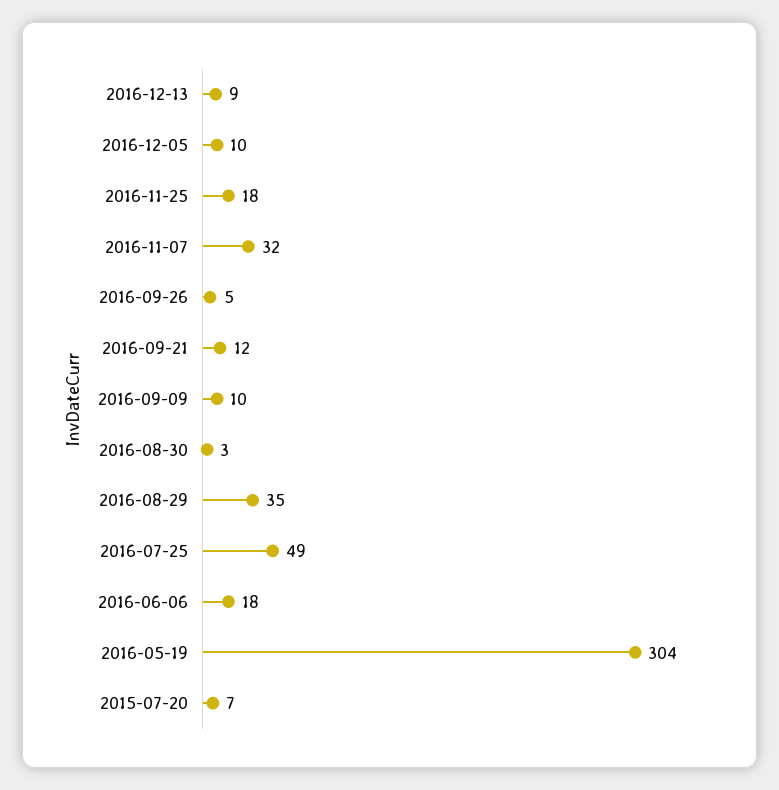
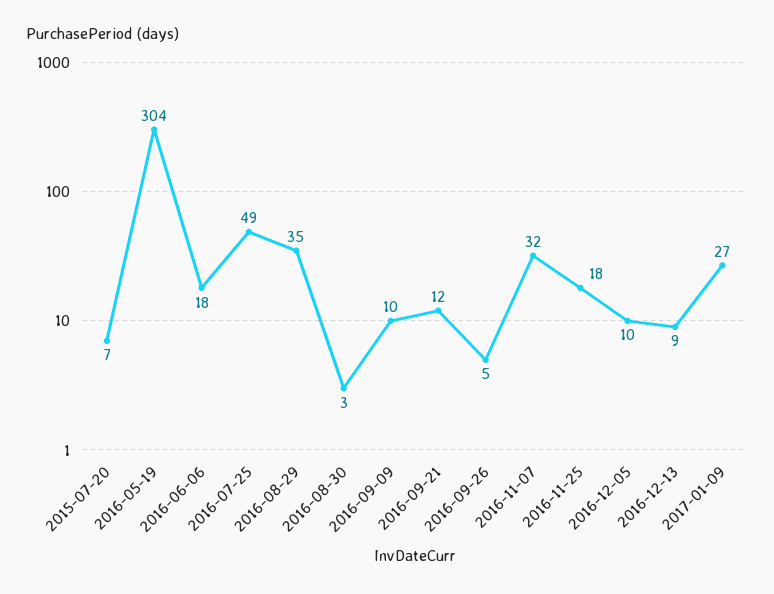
2017-01-09: none -> 27

